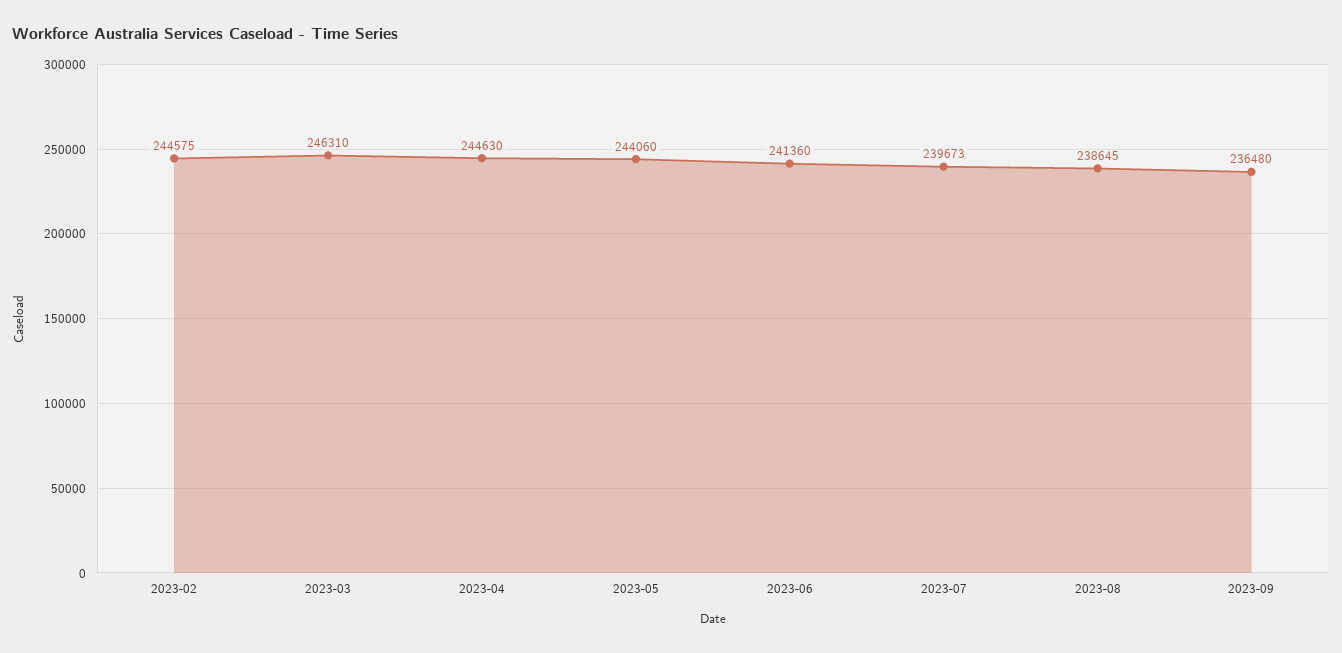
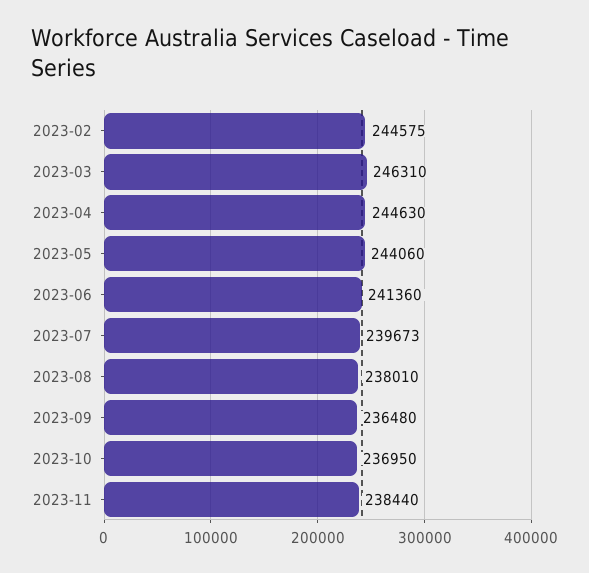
2023-08: 238645 -> 238010
2023-10: none -> 236950
2023-11: none -> 238440

